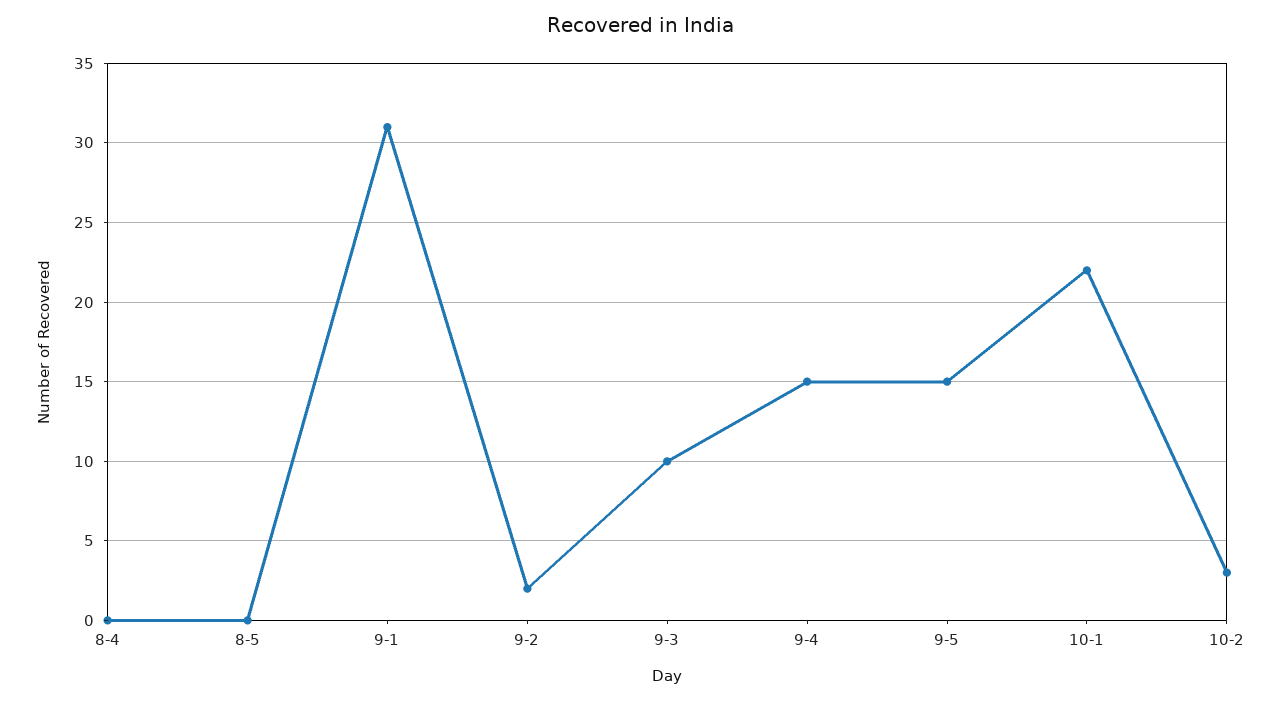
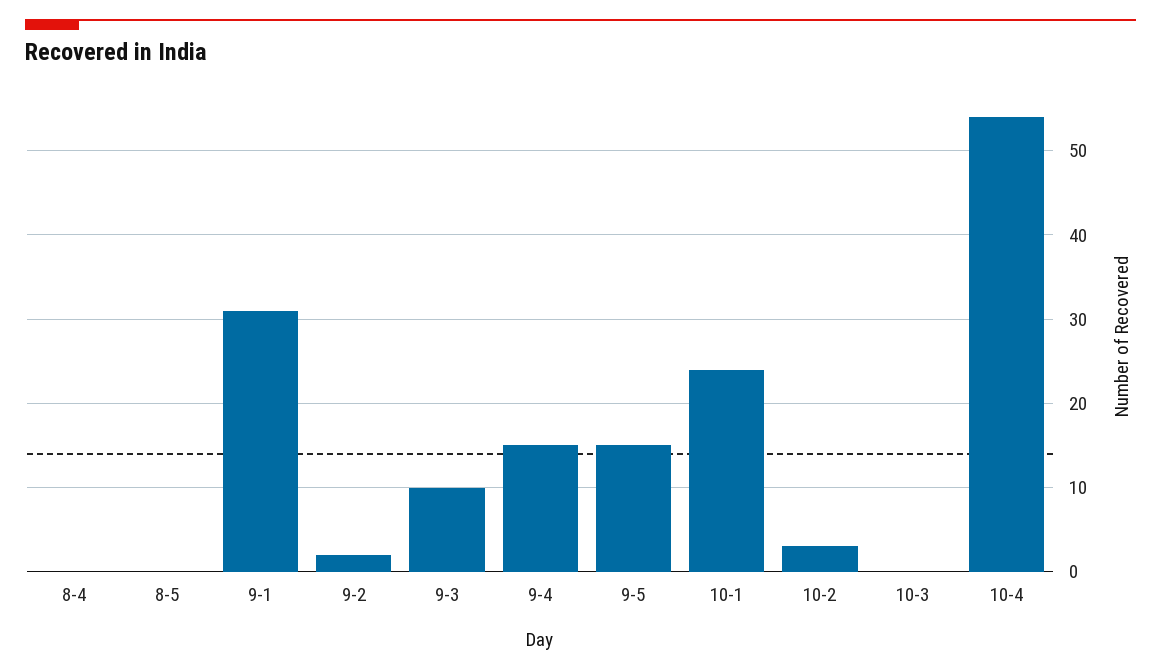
10-1: 22 -> 24
10-3: none -> 0
10-4: none -> 54

